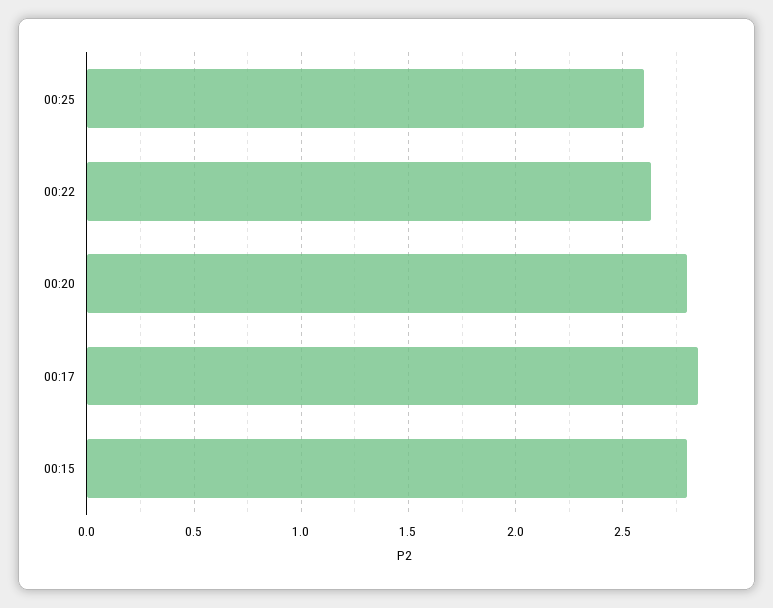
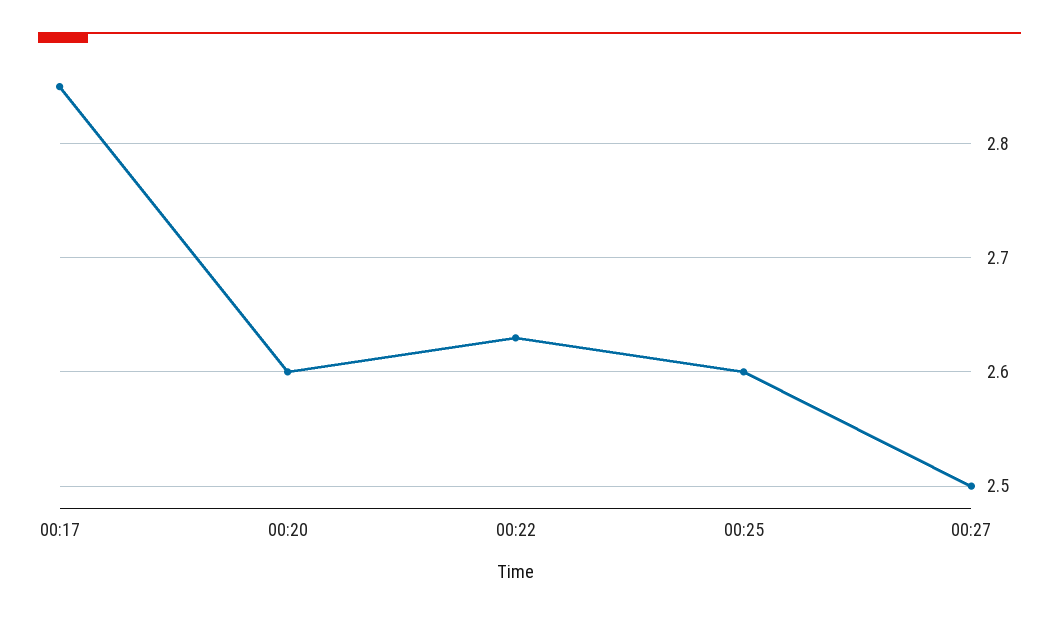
00:20: 2.8 -> 2.6
00:15: 2.8 -> none
00:27: none -> 2.5

